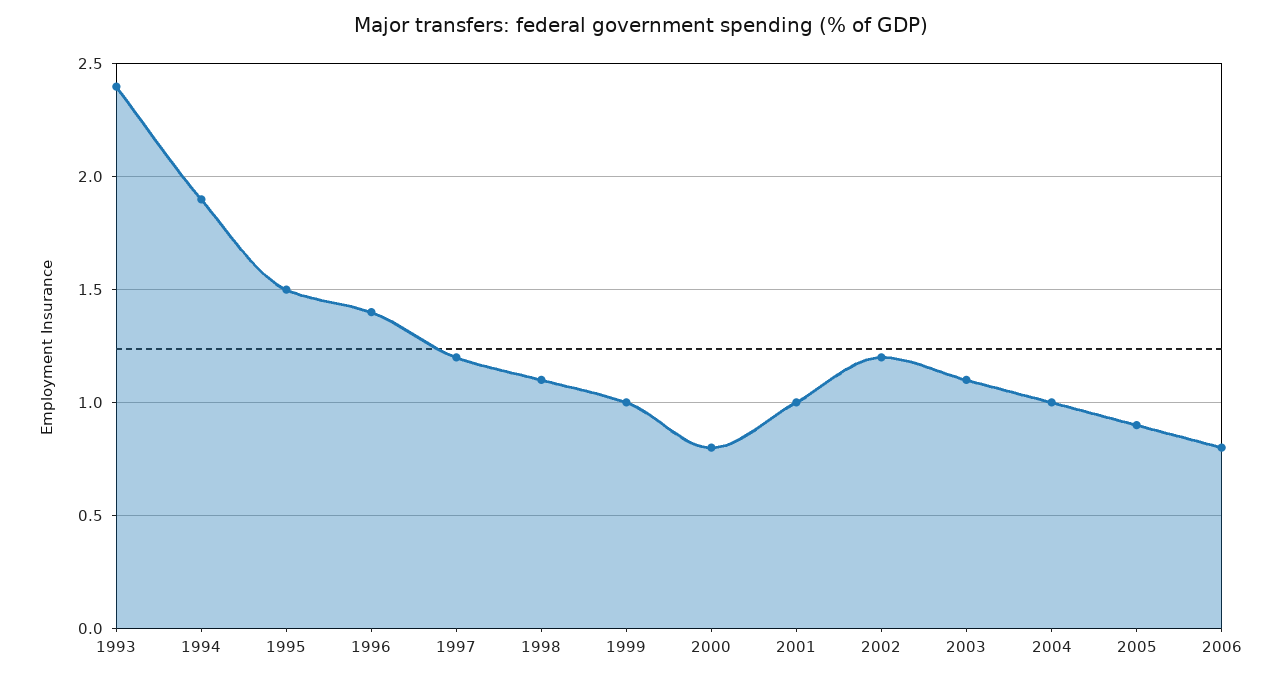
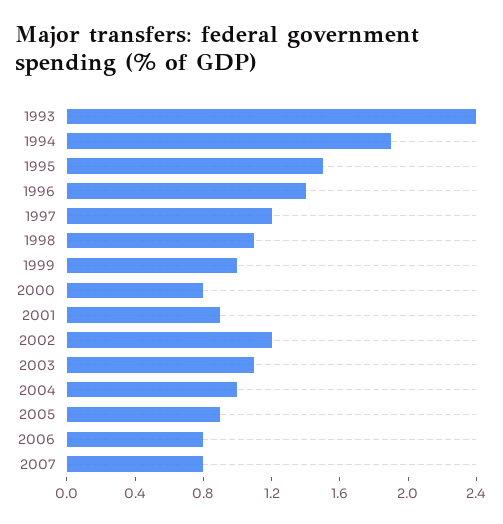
2001: 1 -> 0.9
2007: none -> 0.8

